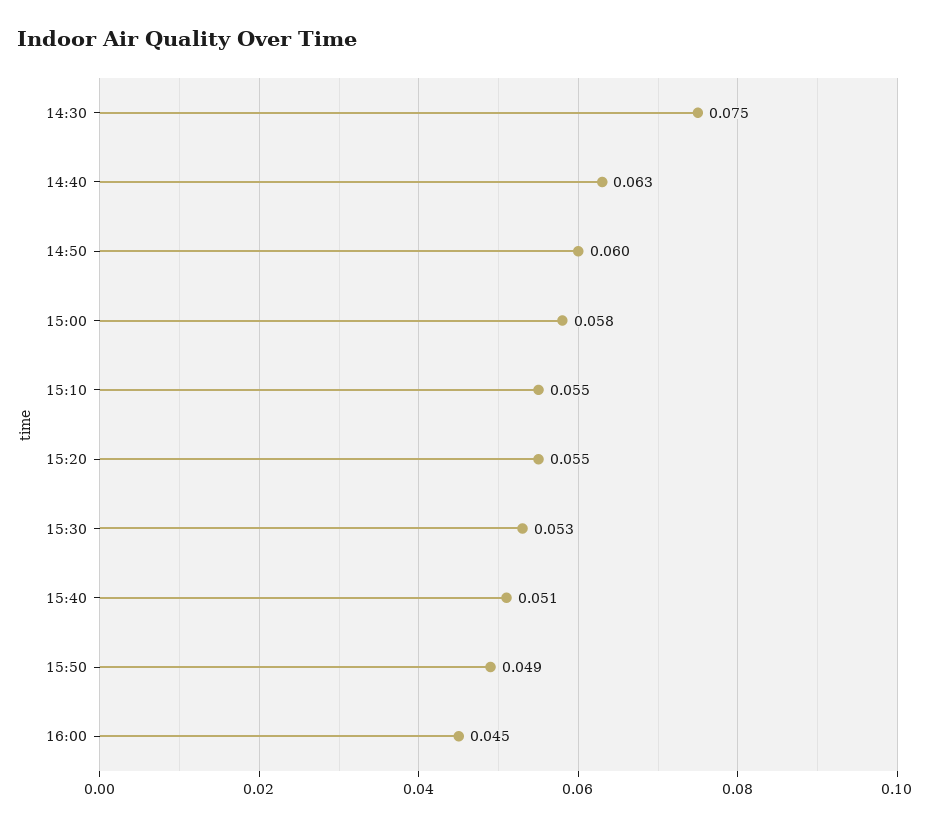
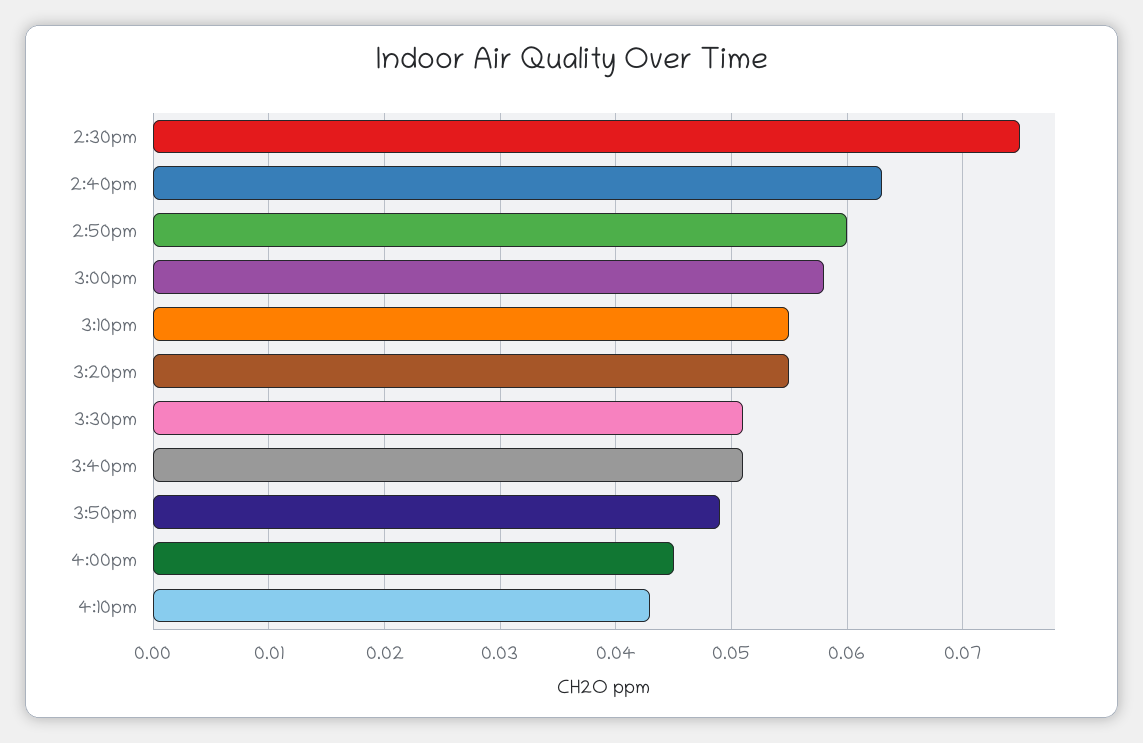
15:30: 0.053 -> 0.051
4:10pm: none -> 0.043

